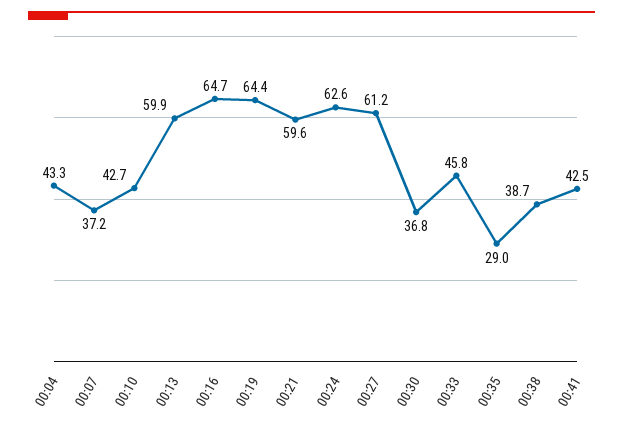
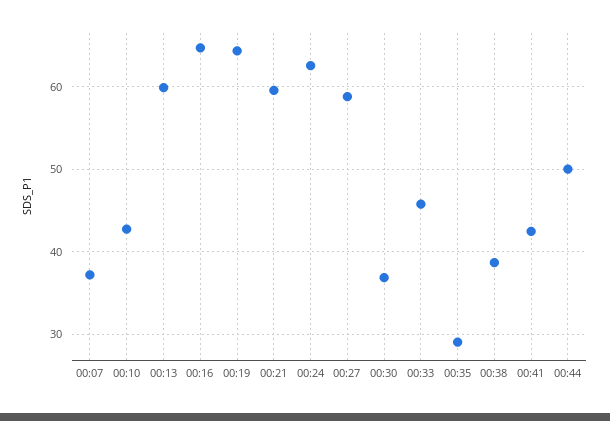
00:04: 43.3 -> none
00:27: 61.2 -> 59
00:44: none -> 50

